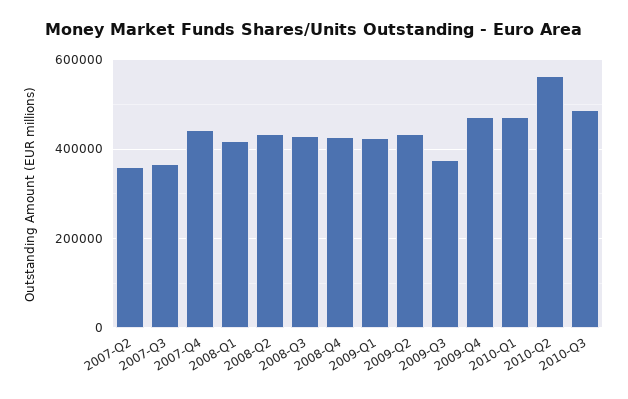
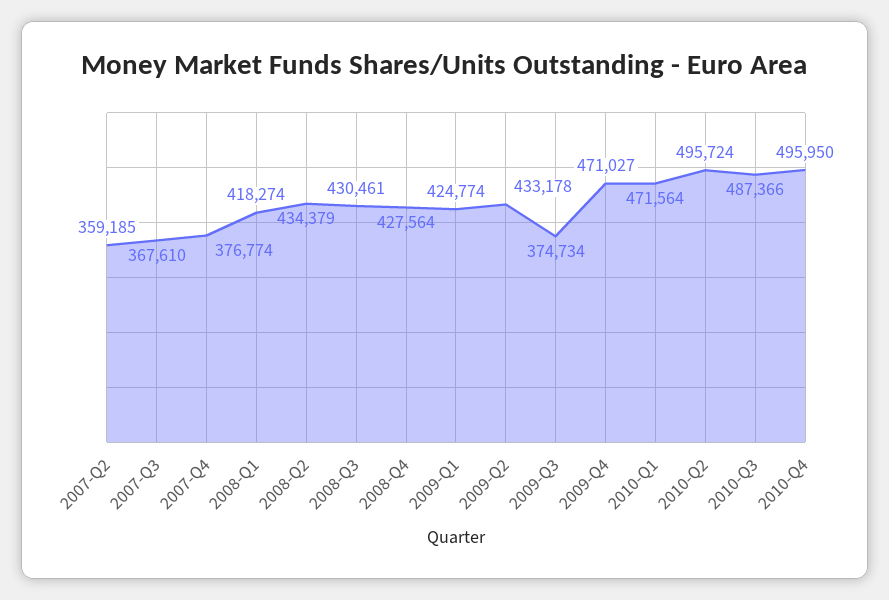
2007-Q4: 440000 -> 376774
2010-Q2: 560000 -> 495724
2010-Q4: none -> 495950

